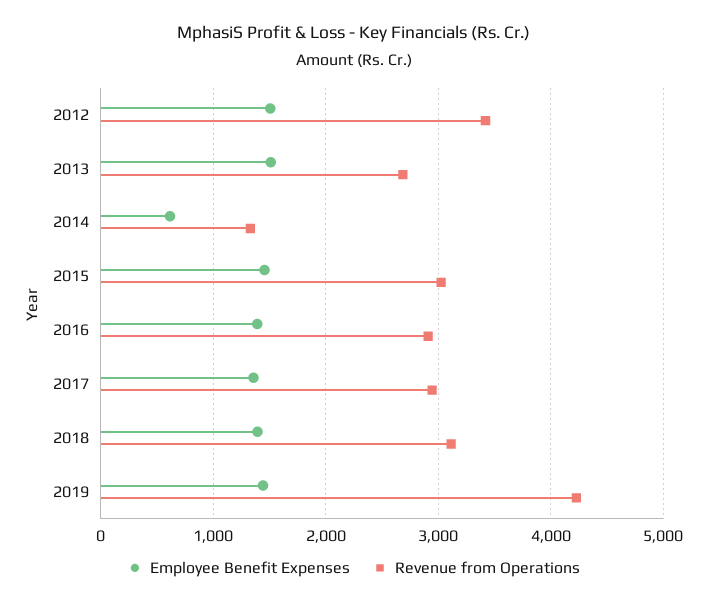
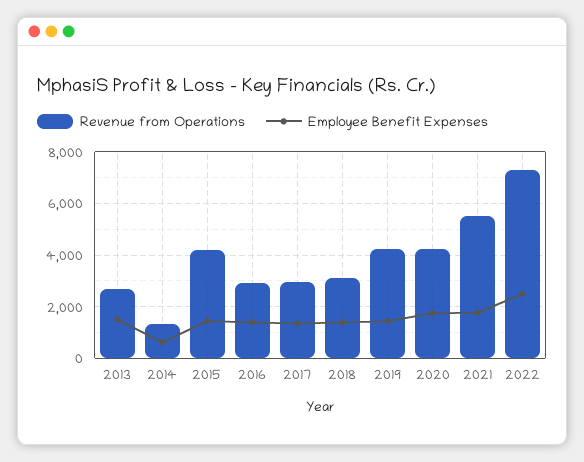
Employee Benefit Expenses, 2012: 1500 -> none
Revenue from Operations, 2012: 3400 -> none
Revenue from Operations, 2015: 3000 -> 4250
Revenue from Operations, 2020: none -> 4250
Employee Benefit Expenses, 2020: none -> 1750
Revenue from Operations, 2021: none -> 5500
Employee Benefit Expenses, 2021: none -> 1750
Revenue from Operations, 2022: none -> 7250
Employee Benefit Expenses, 2022: none -> 2500

